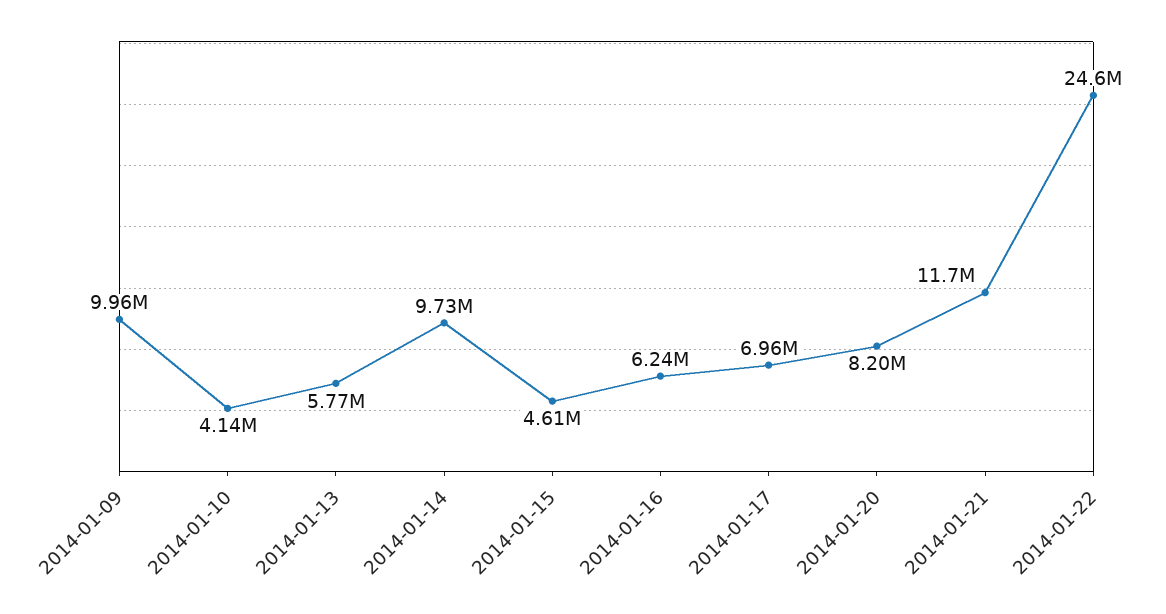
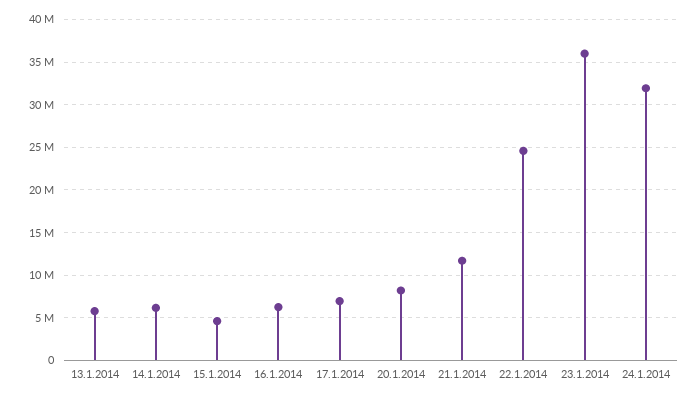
2014-01-09: 9960000 -> none
2014-01-10: 4140000 -> none
2014-01-14: 9730000 -> 6000000
23.1.2014: none -> 36000000
24.1.2014: none -> 32000000

